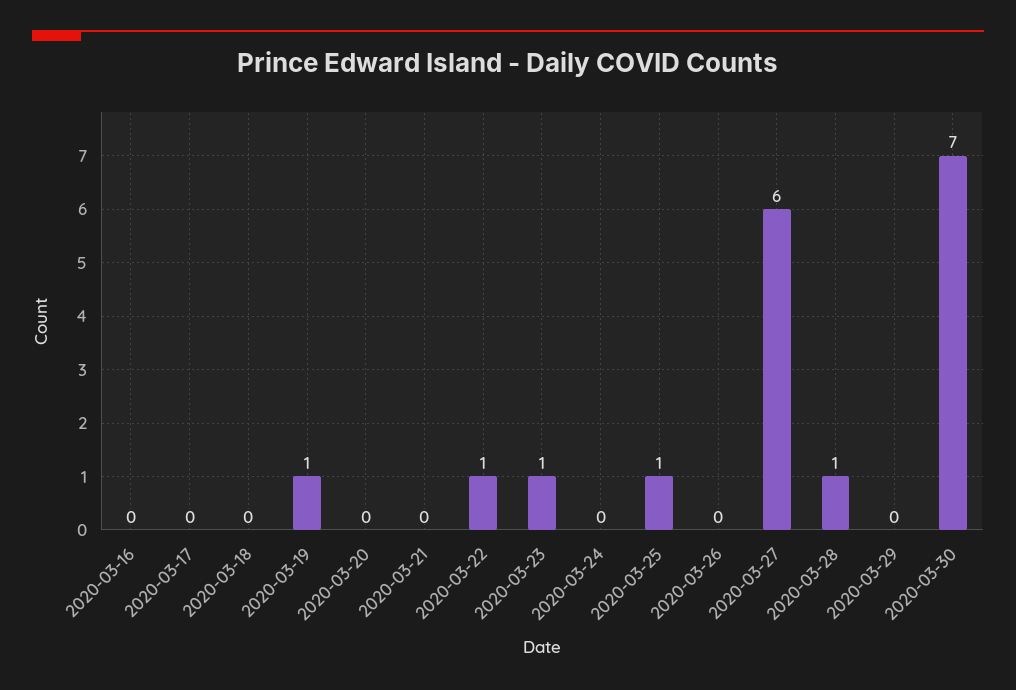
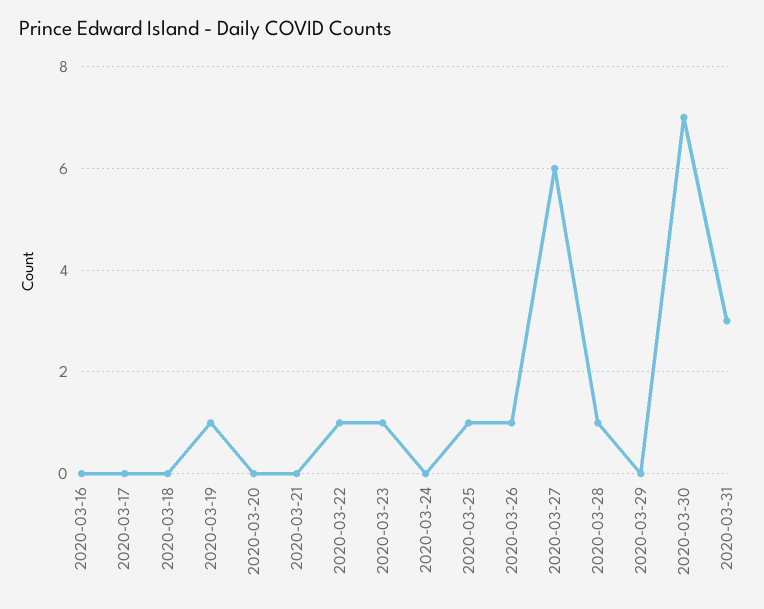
2020-03-26: 0 -> 1
2020-03-31: none -> 3

